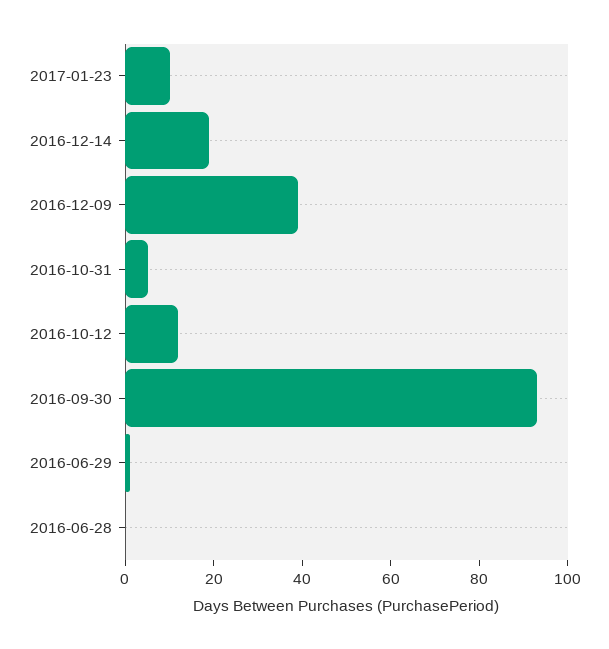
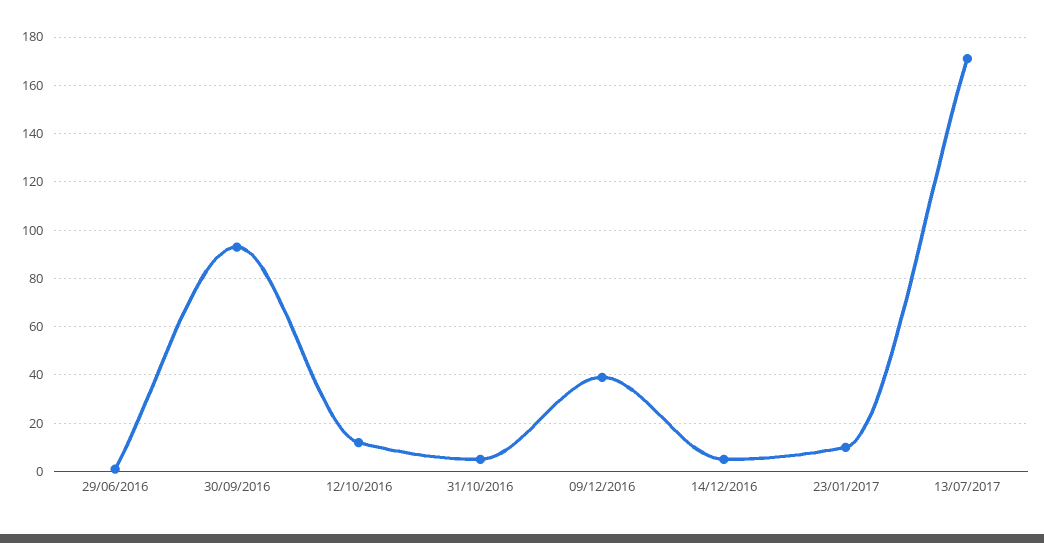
2016-12-14: 20 -> 5
2016-06-28: 0 -> none
13/07/2017: none -> 170

